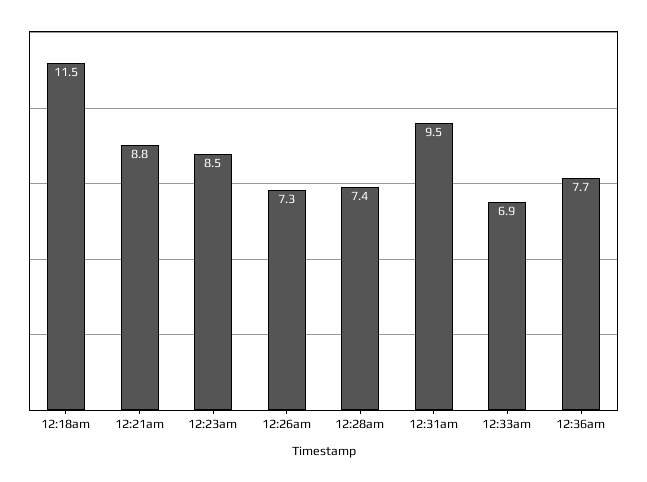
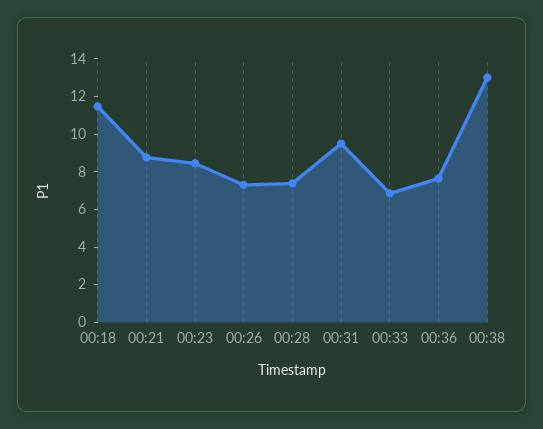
00:38: none -> 13

